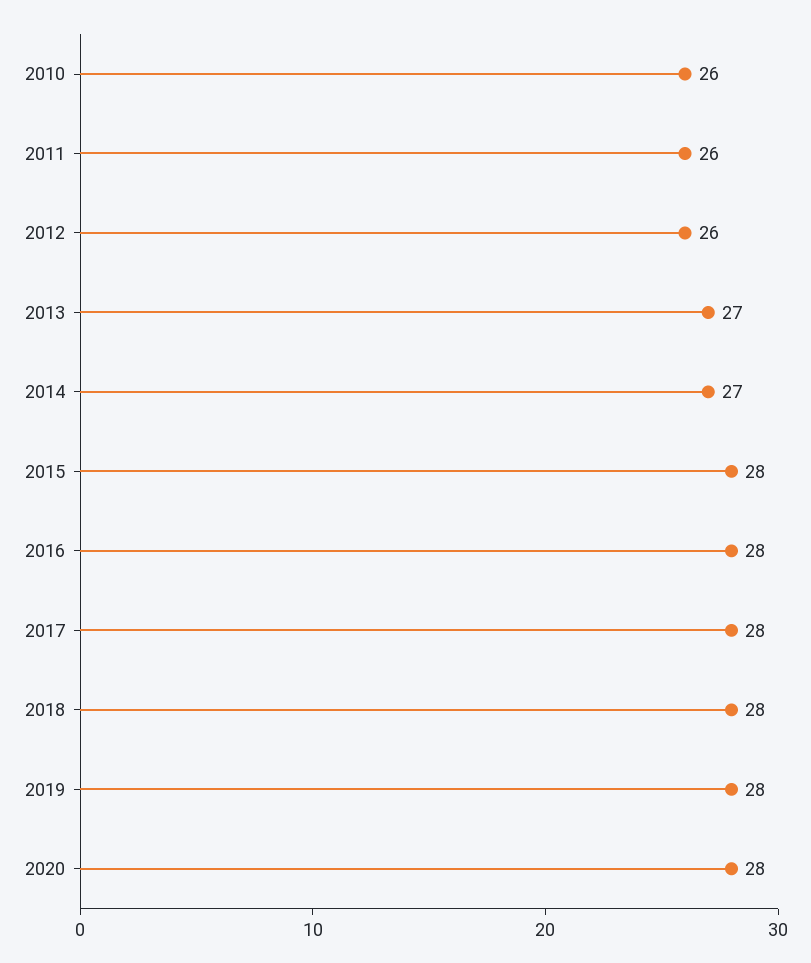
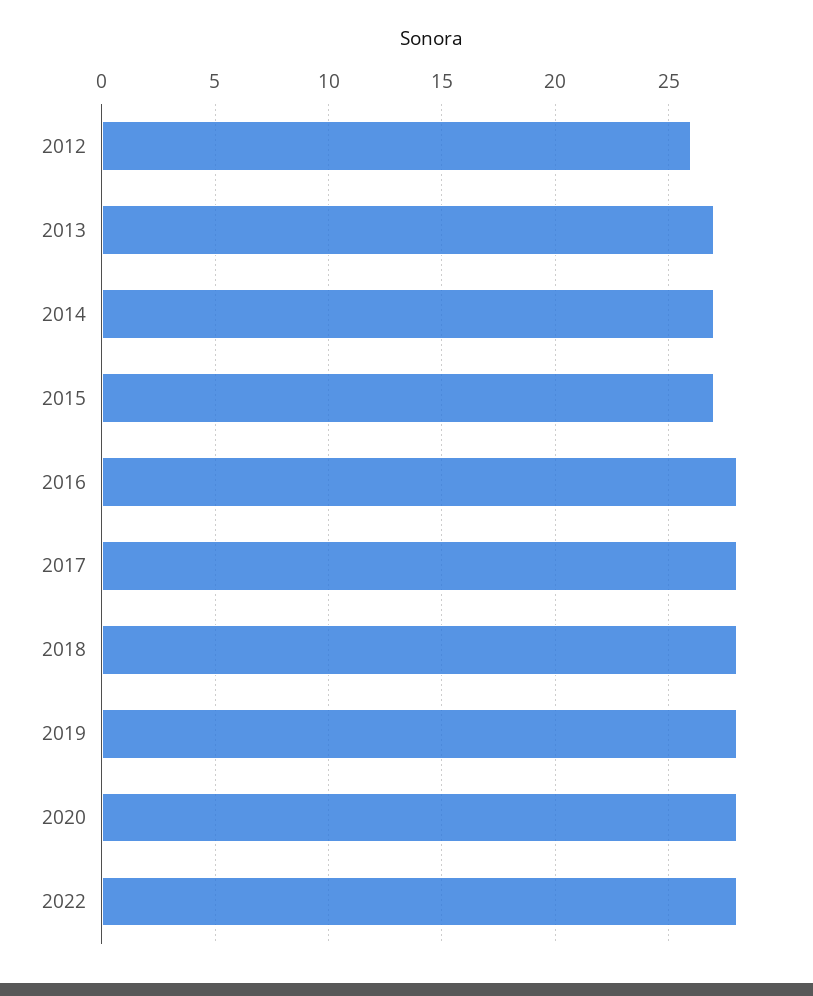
2010: 26 -> none
2011: 26 -> none
2015: 28 -> 27
2022: none -> 28

